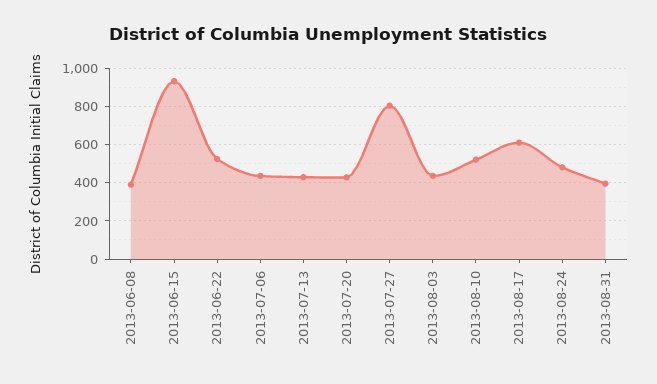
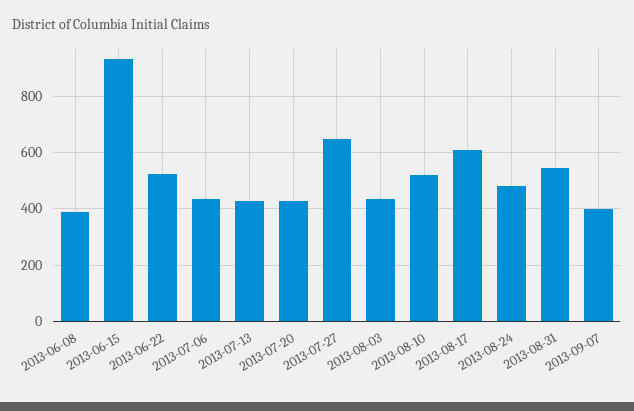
2013-07-27: 800 -> 650
2013-08-31: 400 -> 550
2013-09-07: none -> 400

